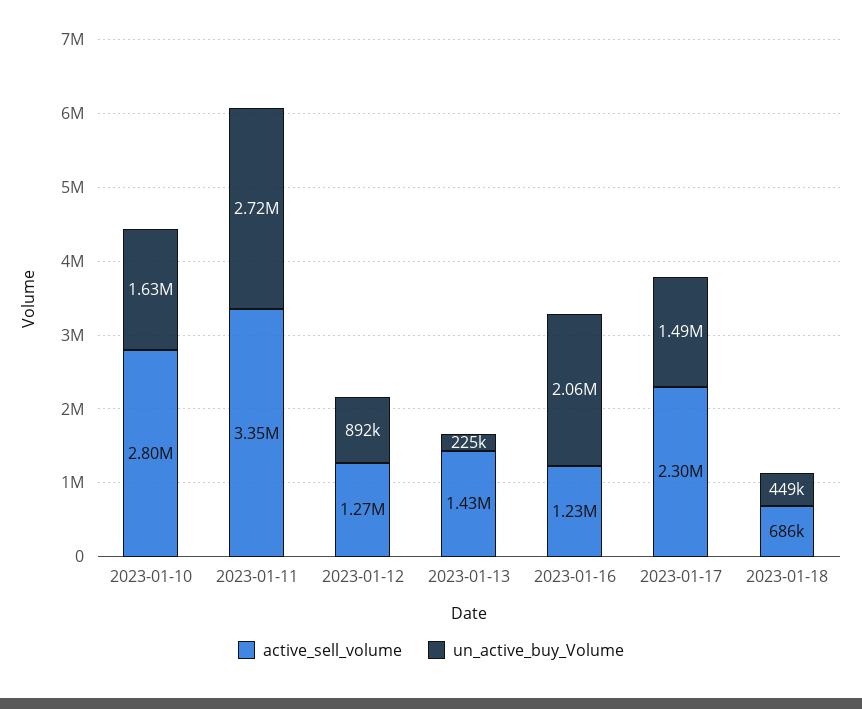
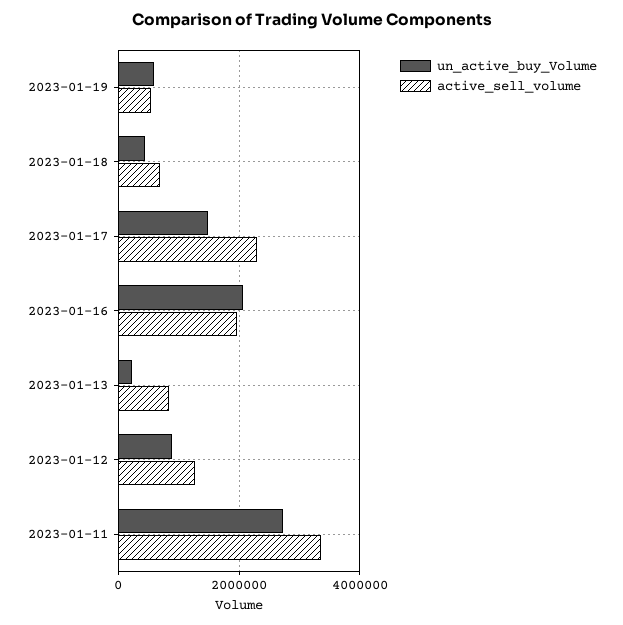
active_sell_volume, 2023-01-10: 2800000 -> none
un_active_buy_Volume, 2023-01-10: 1630000 -> none
active_sell_volume, 2023-01-13: 1430000 -> 800000
active_sell_volume, 2023-01-16: 1230000 -> 2000000
un_active_buy_Volume, 2023-01-19: none -> 600000
active_sell_volume, 2023-01-19: none -> 600000

